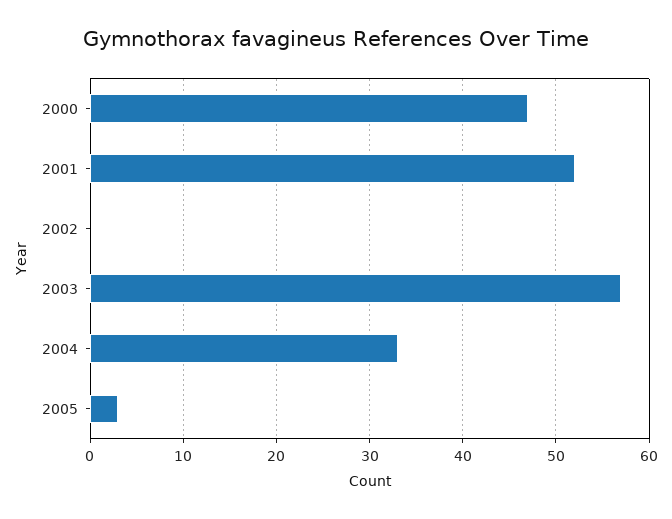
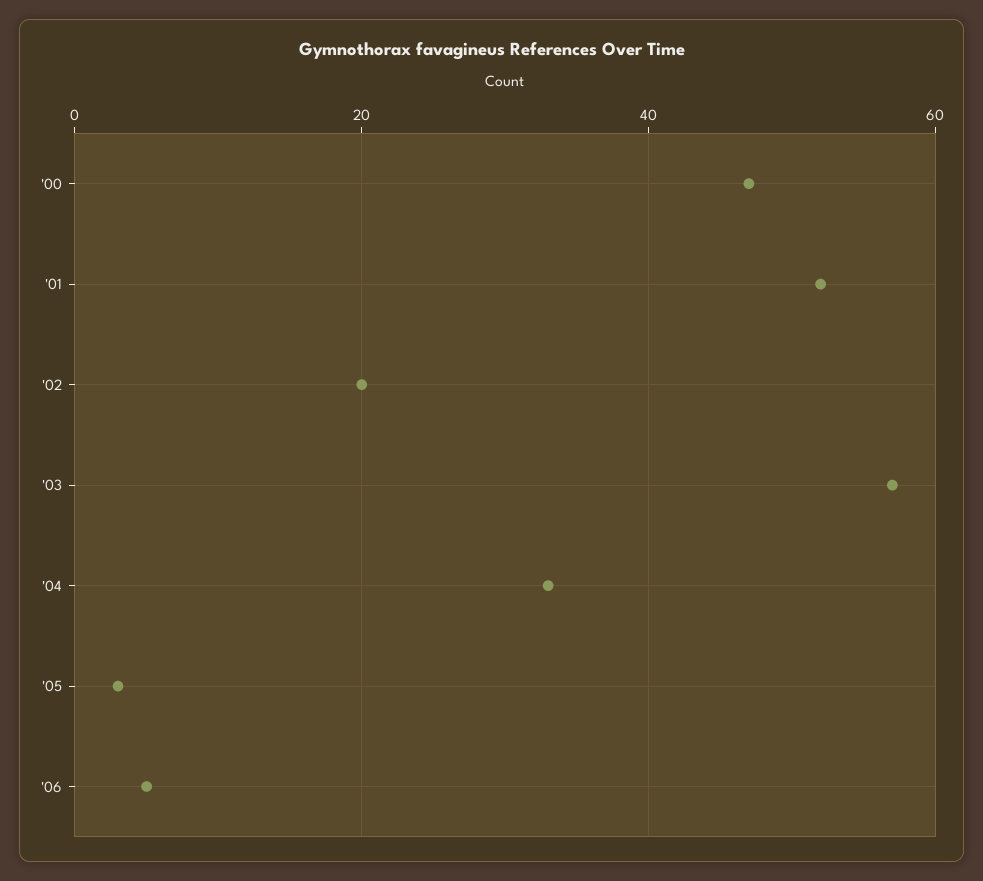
2002: 0 -> 20
'06: none -> 5

